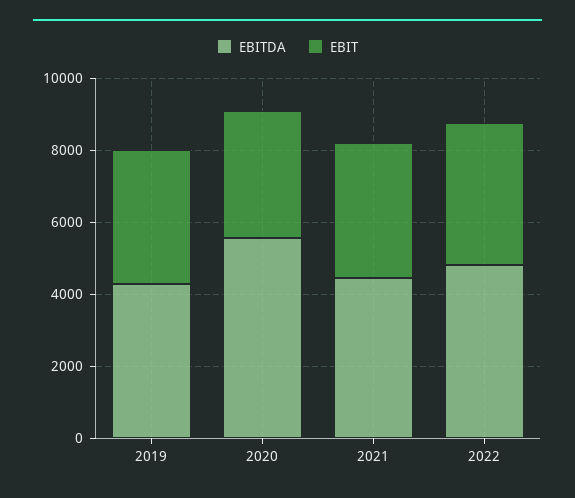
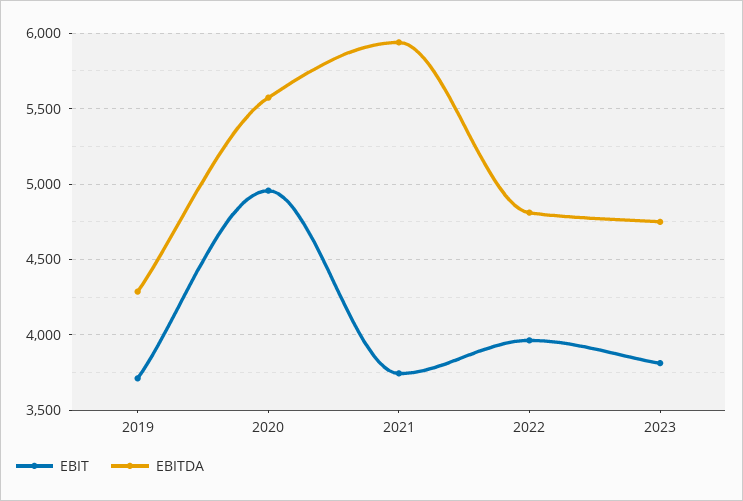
EBIT, 2020: 3500 -> 4950
EBITDA, 2021: 4500 -> 5950
EBIT, 2023: none -> 3800
EBITDA, 2023: none -> 4750

